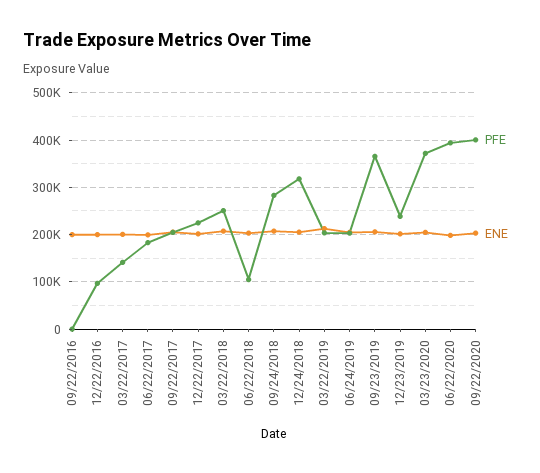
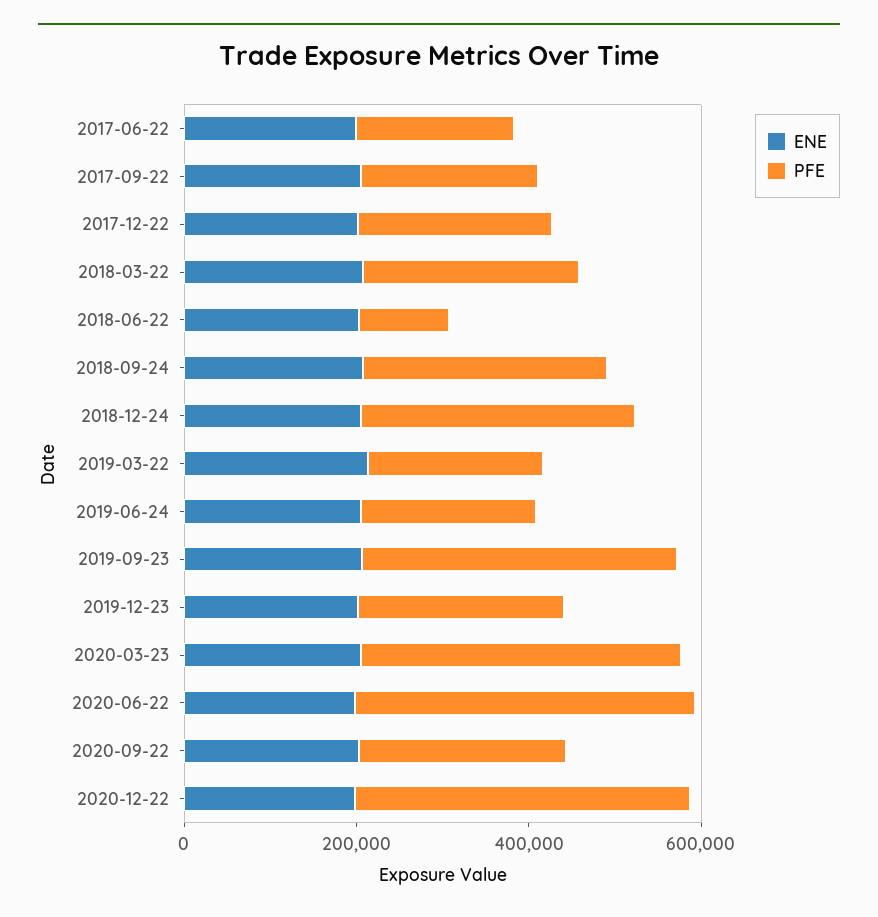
PFE, 09/22/2016: 0 -> none
ENE, 09/22/2016: 200000 -> none
PFE, 12/22/2016: 100000 -> none
ENE, 12/22/2016: 200000 -> none
PFE, 03/22/2017: 140000 -> none
ENE, 03/22/2017: 200000 -> none
PFE, 09/22/2020: 400000 -> 250000
ENE, 2020-12-22: none -> 200000
PFE, 2020-12-22: none -> 400000

